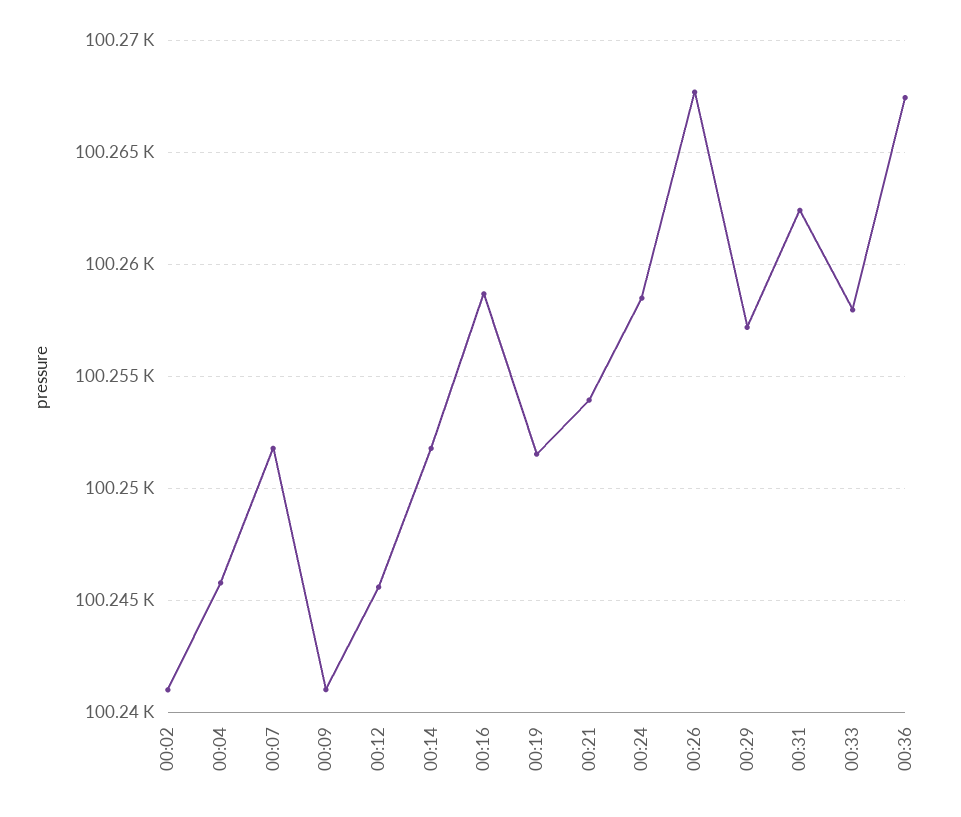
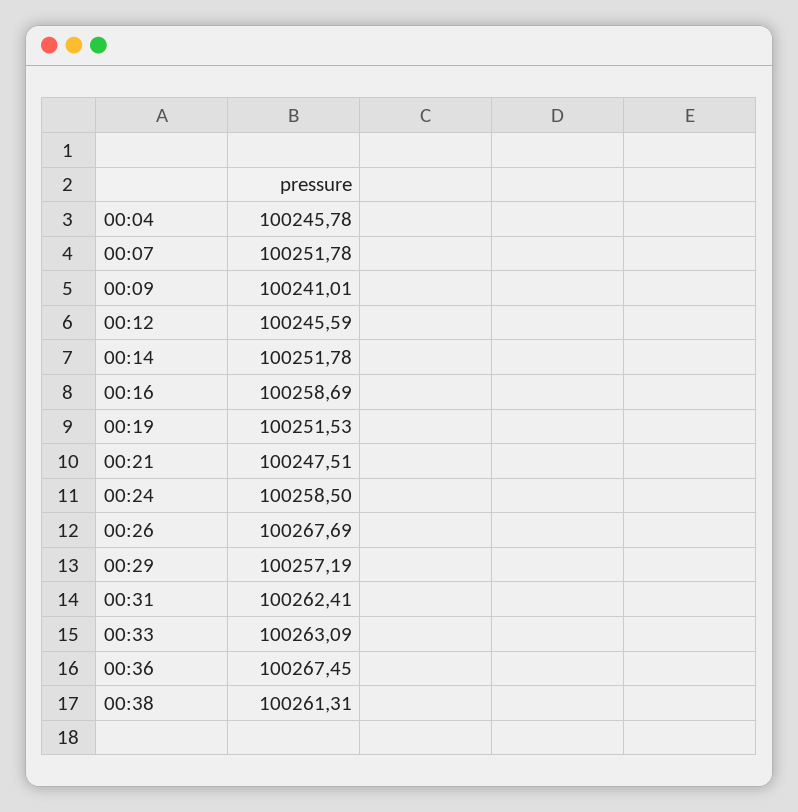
00:02: 100241 -> none
00:21: 100254 -> 100247.51
00:33: 100258 -> 100263.09
00:38: none -> 100261.31

